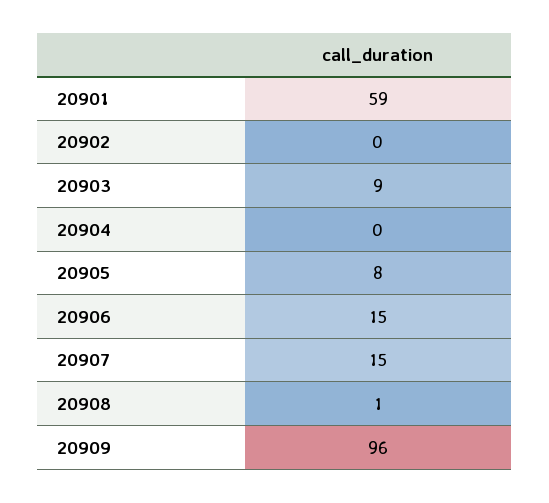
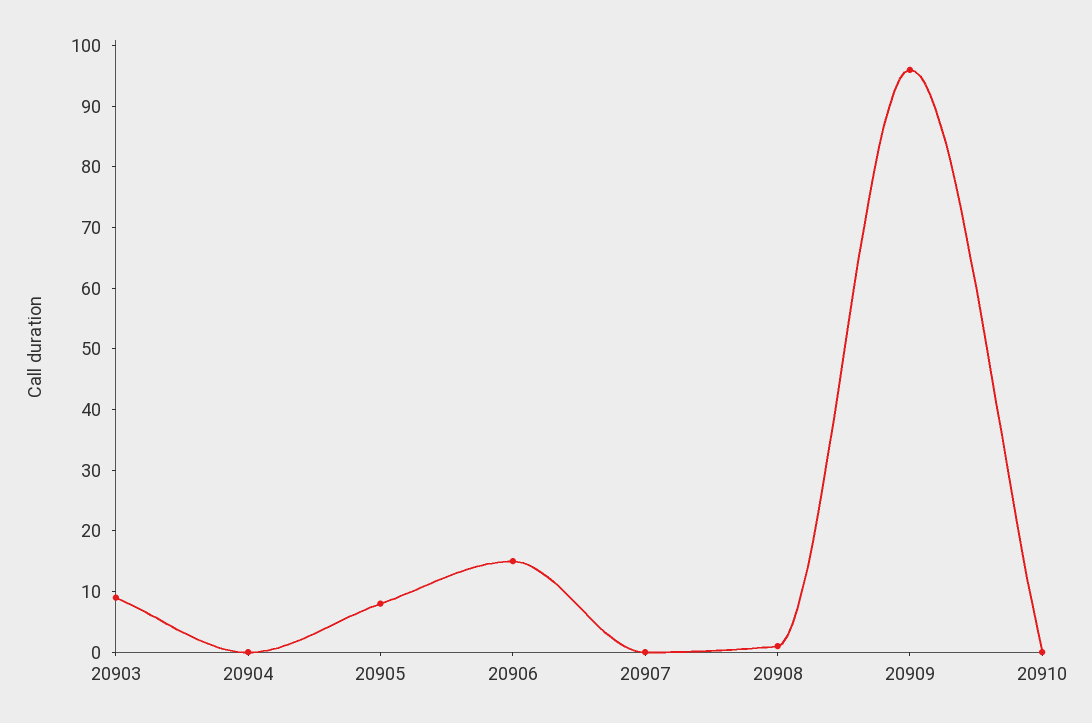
20901: 59 -> none
20902: 0 -> none
20907: 15 -> 0
20910: none -> 0

